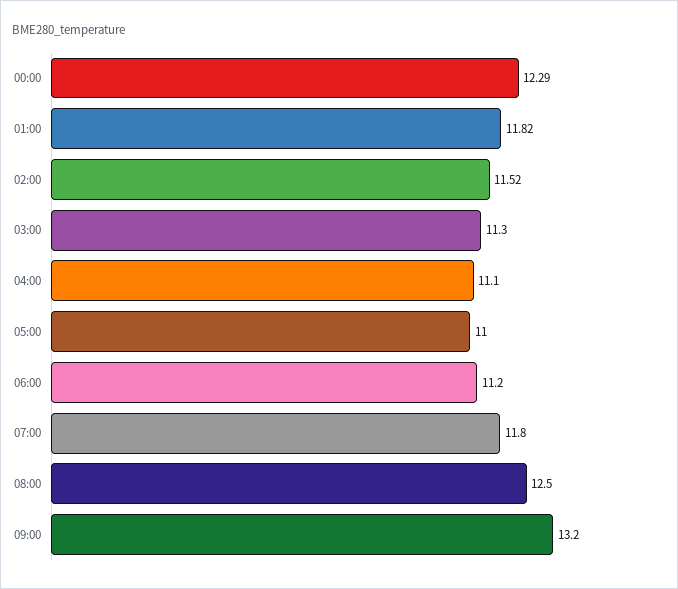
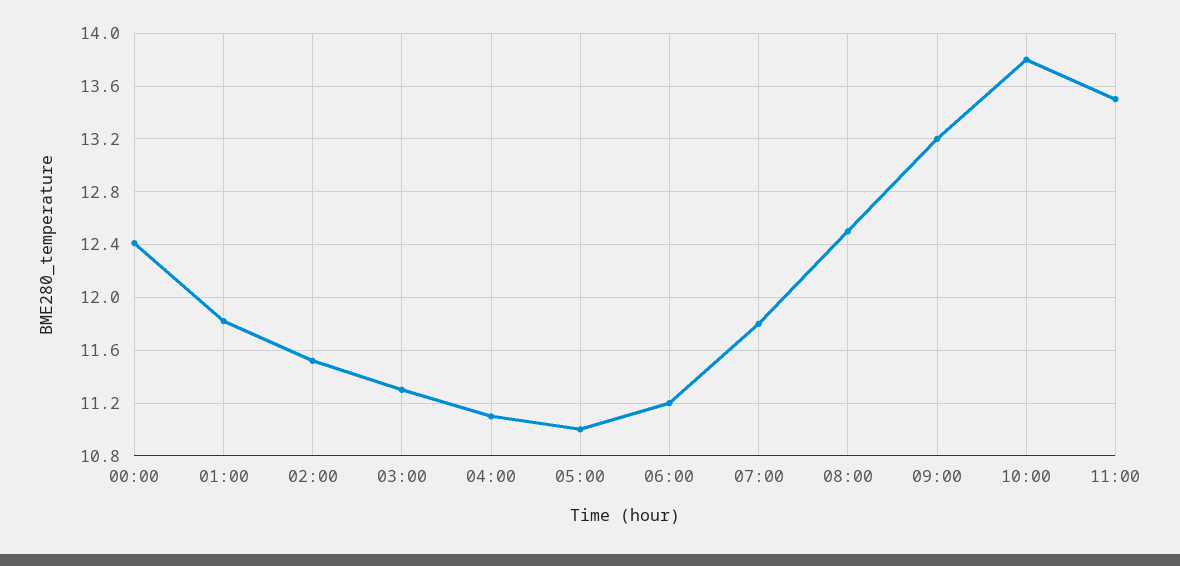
00:00: 12.29 -> 12.4
10:00: none -> 13.8
11:00: none -> 13.5

